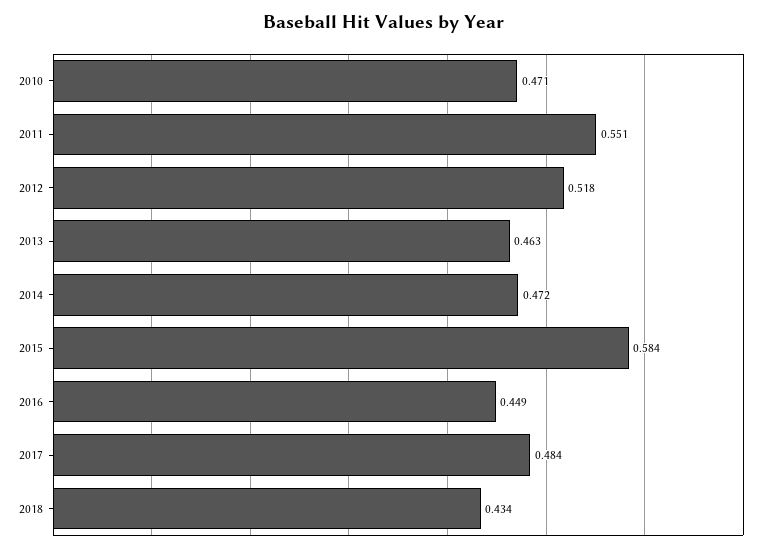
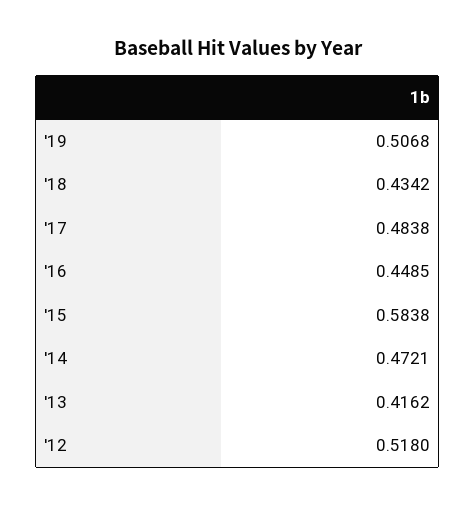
2010: 0.471 -> none
2011: 0.551 -> none
2013: 0.463 -> 0.4162
'19: none -> 0.5068

